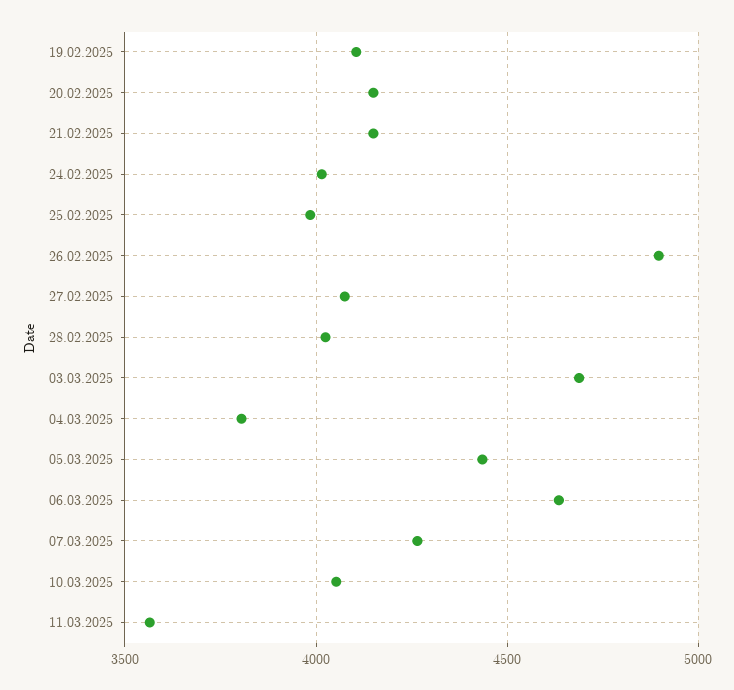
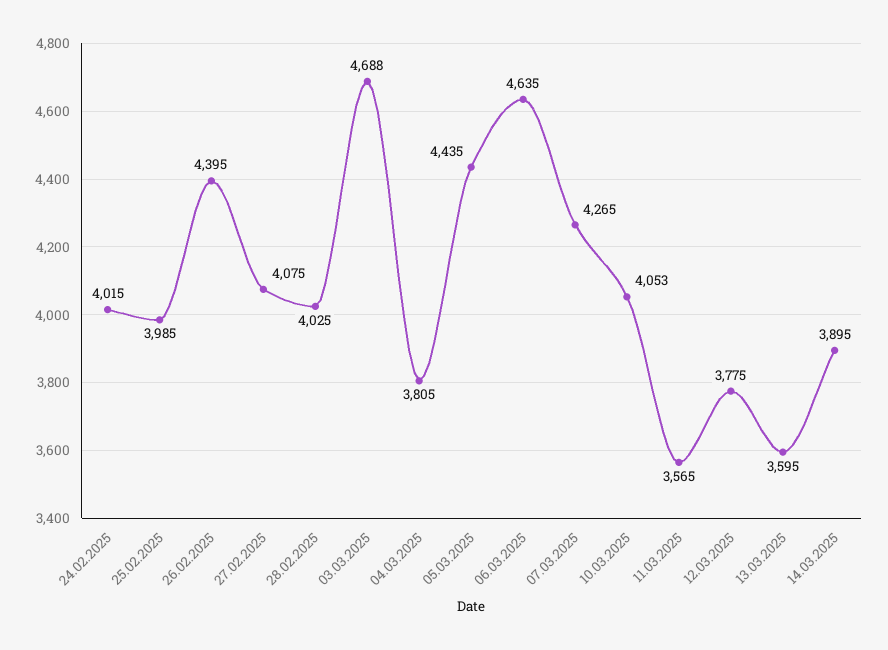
19.02.2025: 4100 -> none
20.02.2025: 4150 -> none
21.02.2025: 4150 -> none
26.02.2025: 4900 -> 4395
12.03.2025: none -> 3775
13.03.2025: none -> 3595
14.03.2025: none -> 3895

